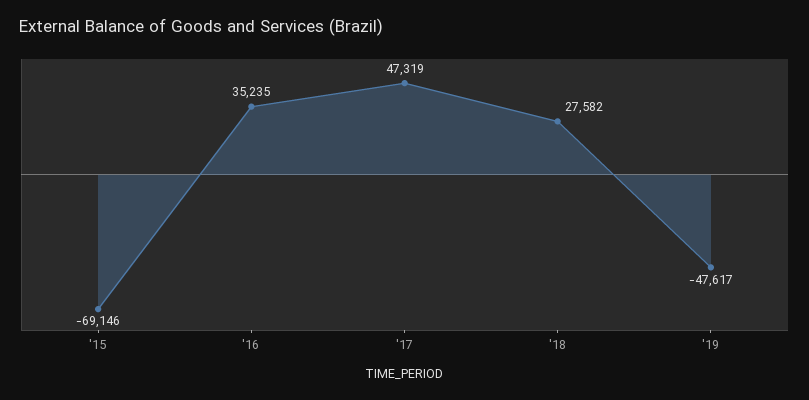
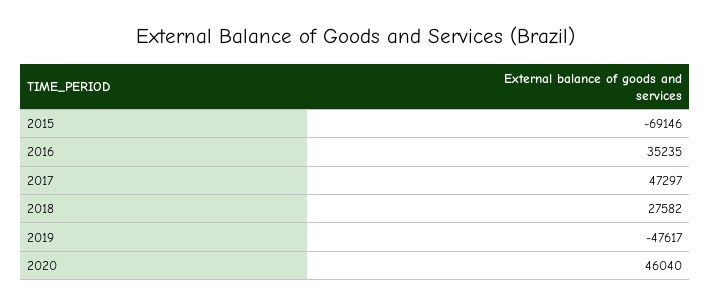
'17: 47319 -> 47297
2020: none -> 46040

